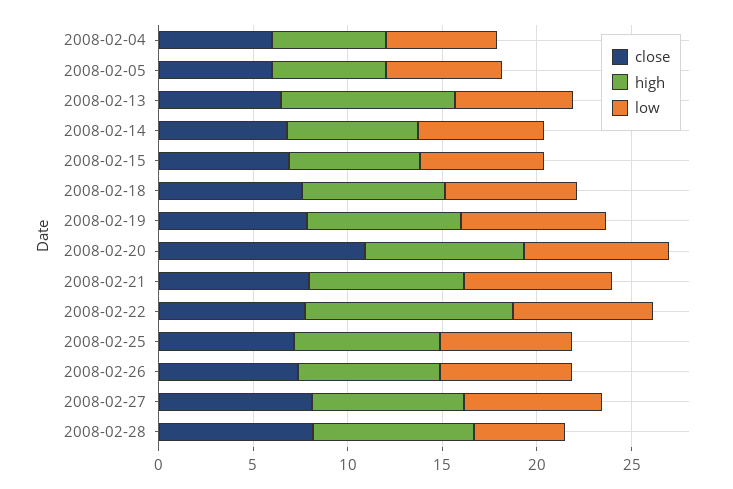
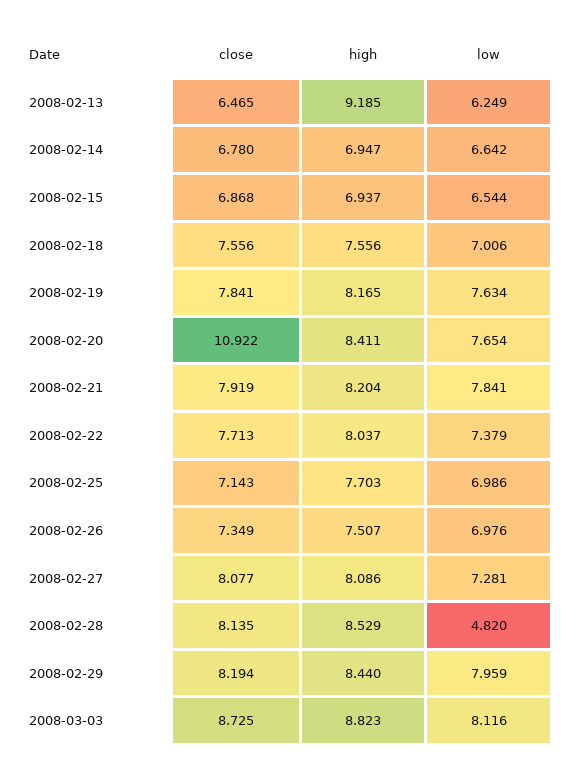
close, 2008-02-04: 6 -> none
high, 2008-02-04: 6 -> none
low, 2008-02-04: 6 -> none
close, 2008-02-05: 6 -> none
high, 2008-02-05: 6 -> none
low, 2008-02-05: 6 -> none
high, 2008-02-22: 11 -> 8.037
close, 2008-02-29: none -> 8.194
high, 2008-02-29: none -> 8.44
low, 2008-02-29: none -> 7.959
close, 2008-03-03: none -> 8.725
high, 2008-03-03: none -> 8.823
low, 2008-03-03: none -> 8.116

